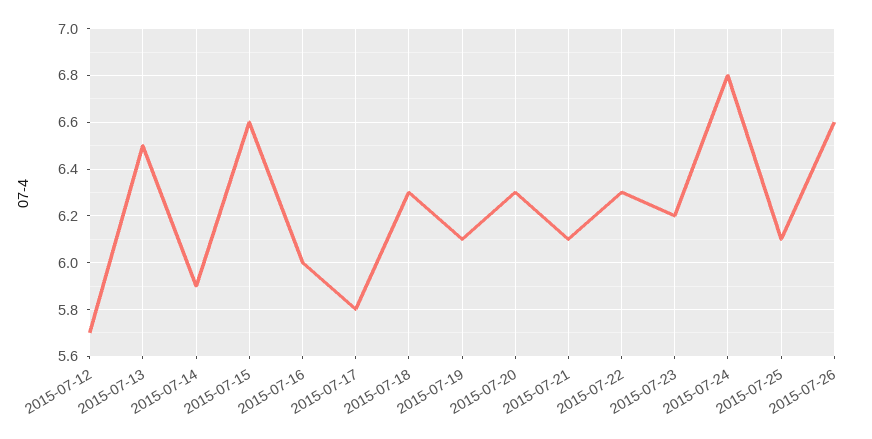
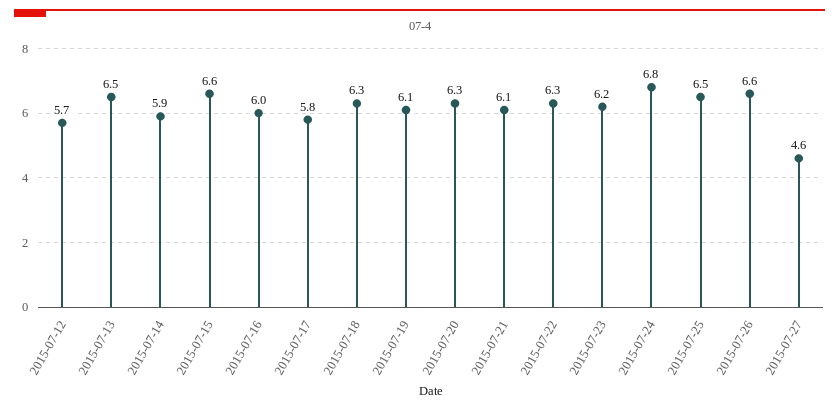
2015-07-25: 6.1 -> 6.5
2015-07-27: none -> 4.6

